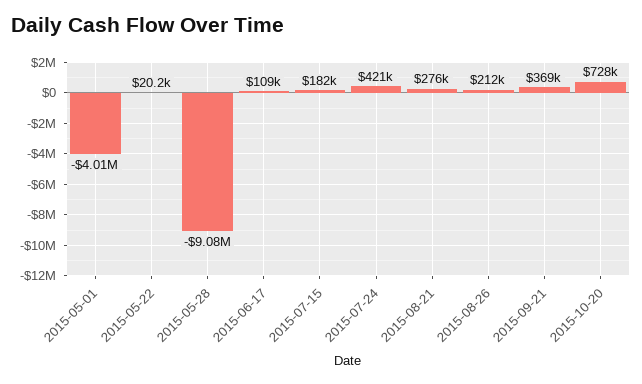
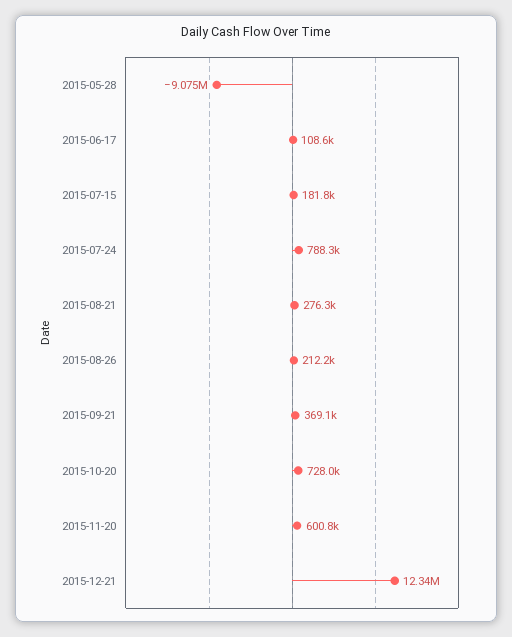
2015-05-01: -4010000 -> none
2015-05-22: 20200 -> none
2015-07-24: 421000 -> 788300
2015-11-20: none -> 600800
2015-12-21: none -> 12340000

